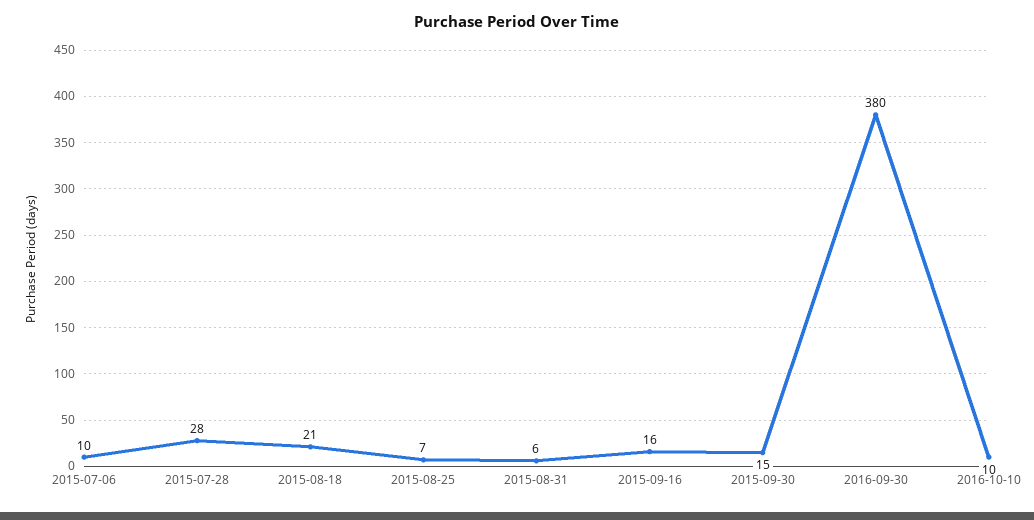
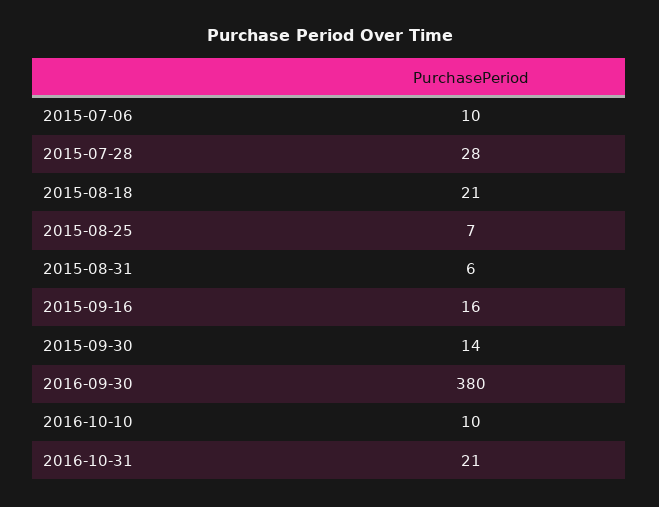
2015-09-30: 15 -> 14
2016-10-31: none -> 21

